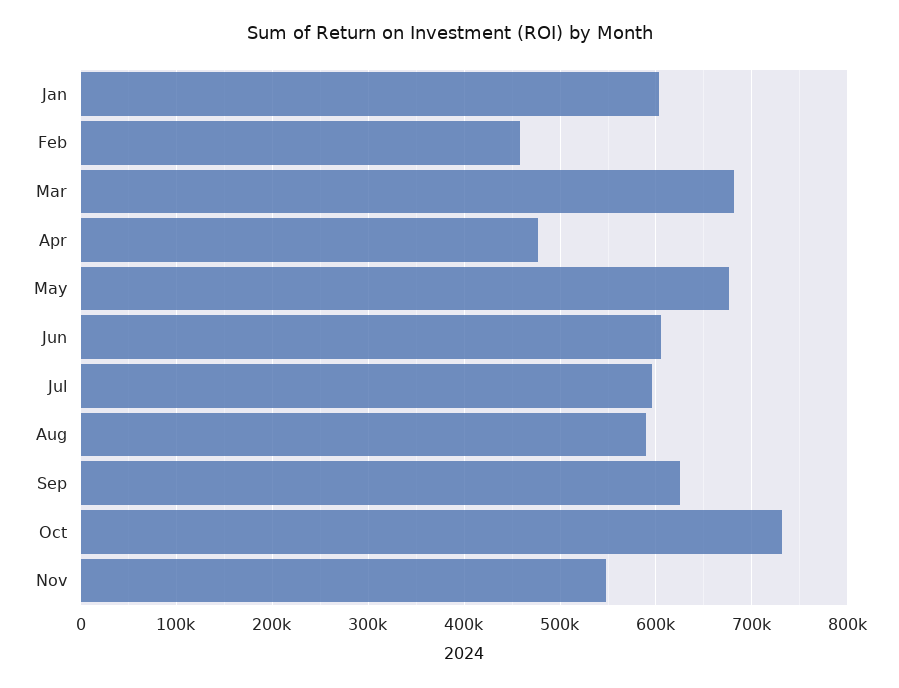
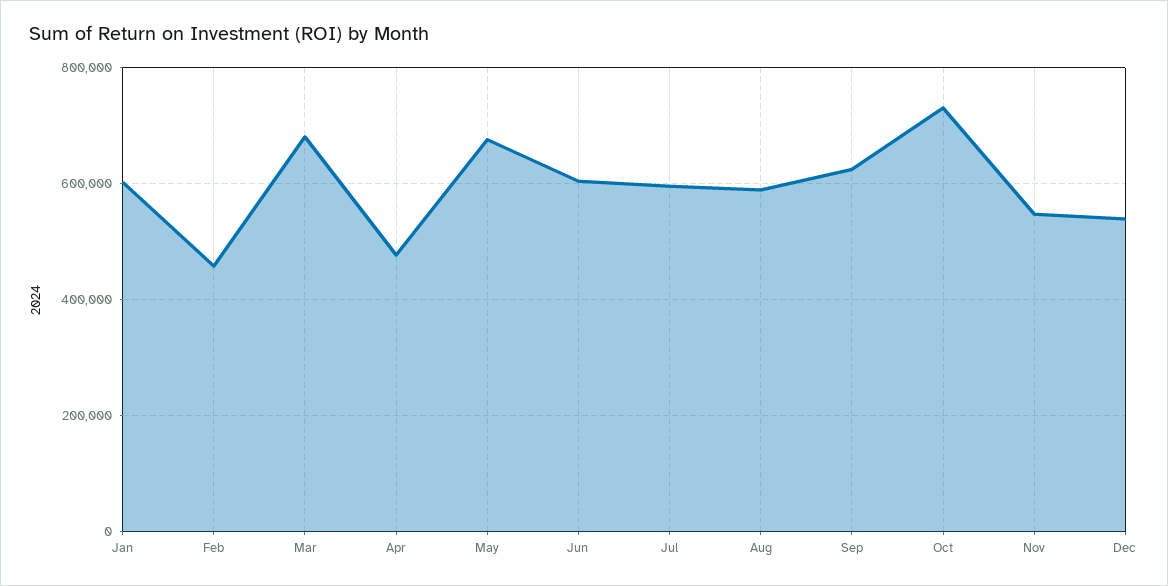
Dec: none -> 540000

